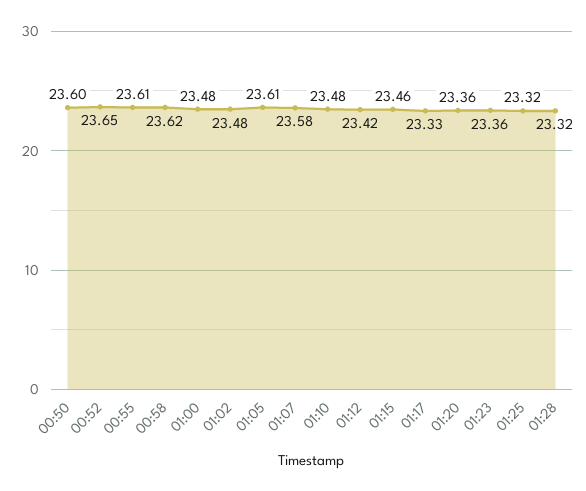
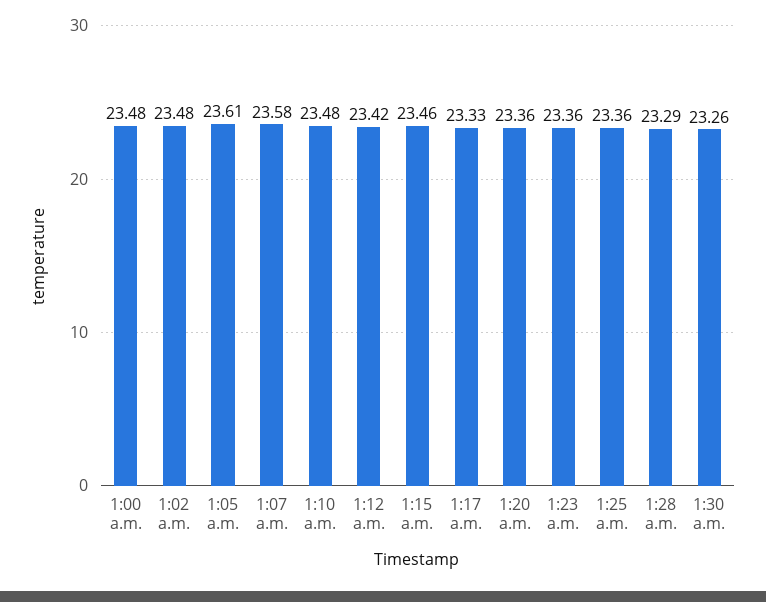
00:50: 23.6 -> none
00:52: 23.65 -> none
00:55: 23.61 -> none
00:58: 23.62 -> none
01:25: 23.32 -> 23.36
01:28: 23.32 -> 23.29
1:30 a.m.: none -> 23.26

